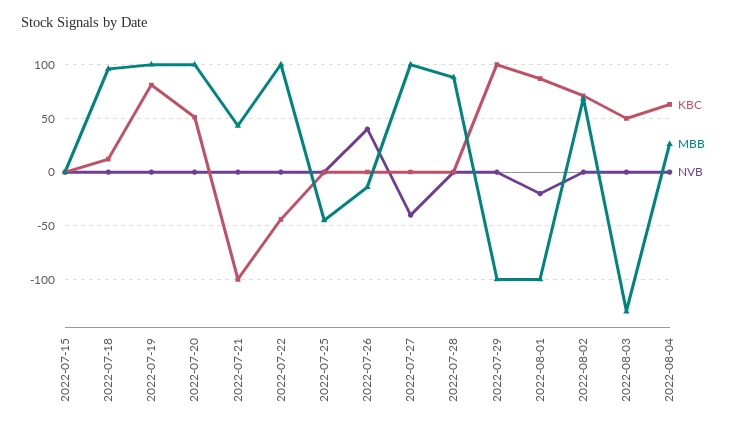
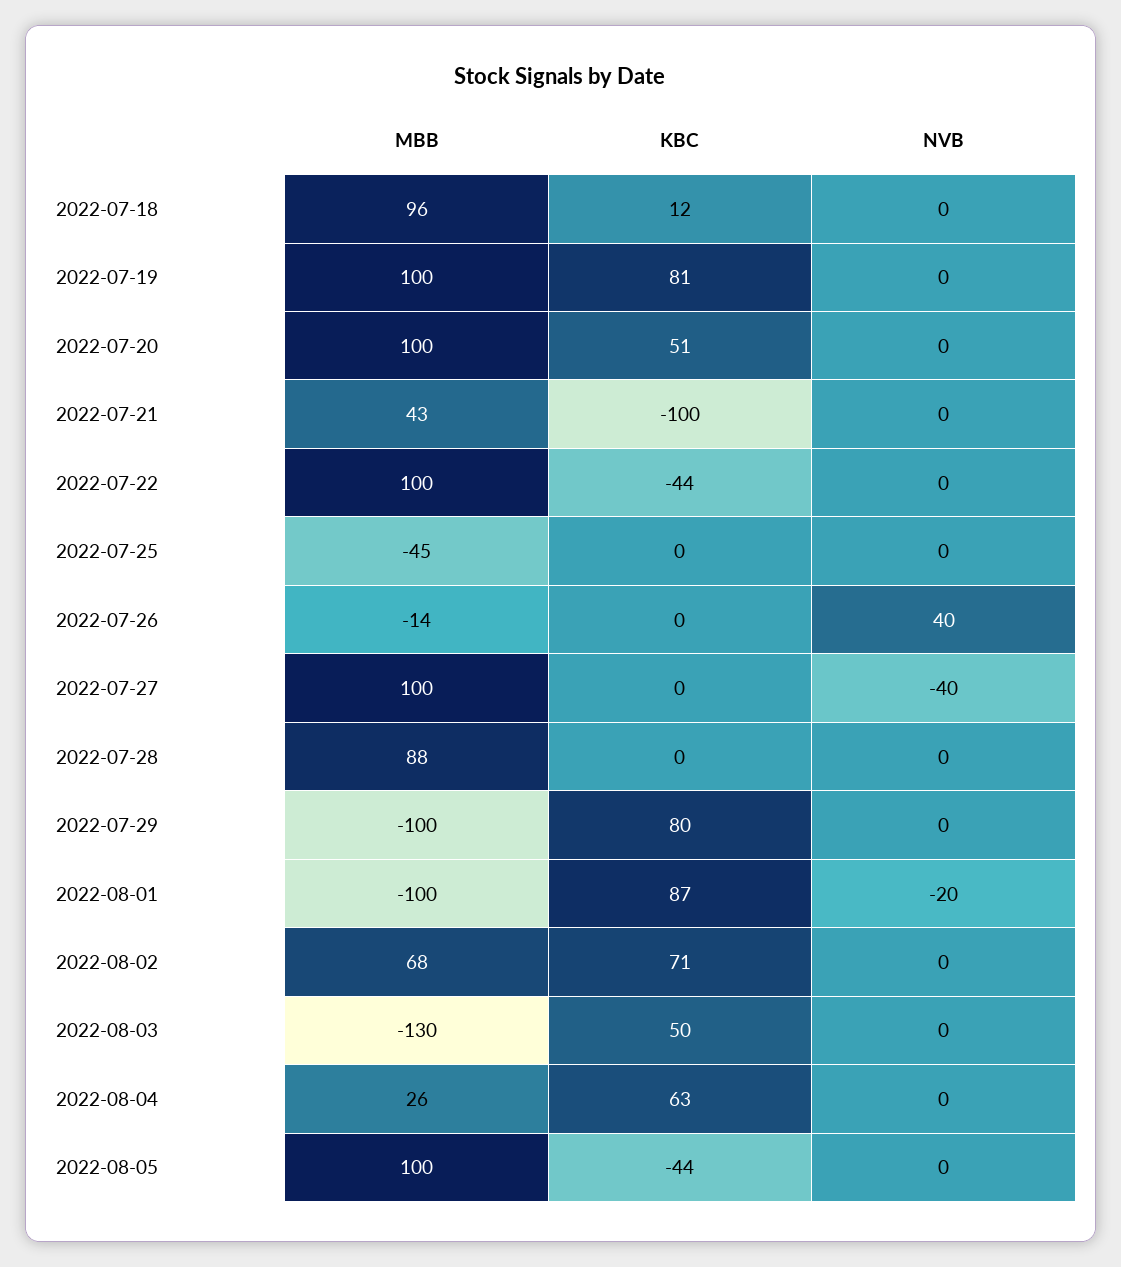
KBC, 2022-07-15: 0 -> none
MBB, 2022-07-15: 0 -> none
NVB, 2022-07-15: 0 -> none
KBC, 2022-07-29: 100 -> 80
MBB, 2022-08-05: none -> 100
KBC, 2022-08-05: none -> -44
NVB, 2022-08-05: none -> 0

